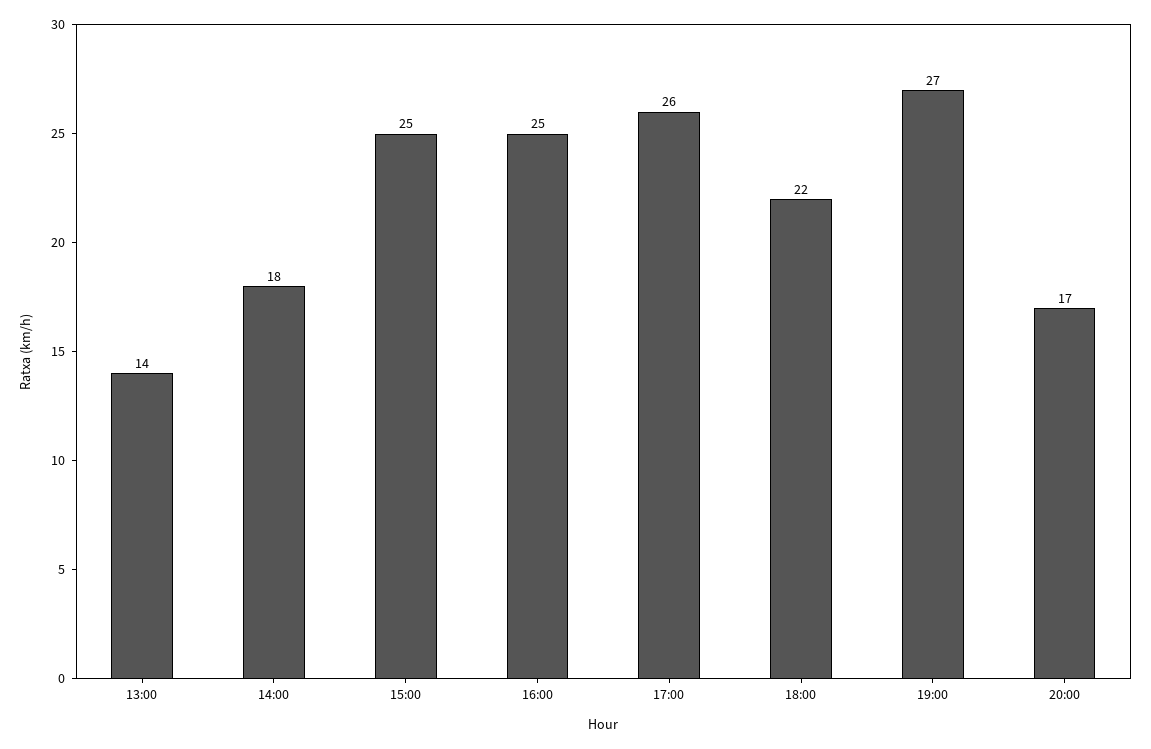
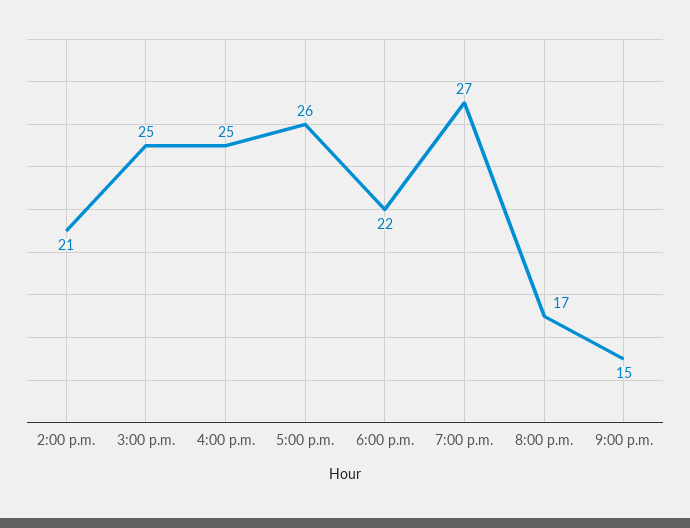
13:00: 14 -> none
14:00: 18 -> 21
9:00 p.m.: none -> 15

